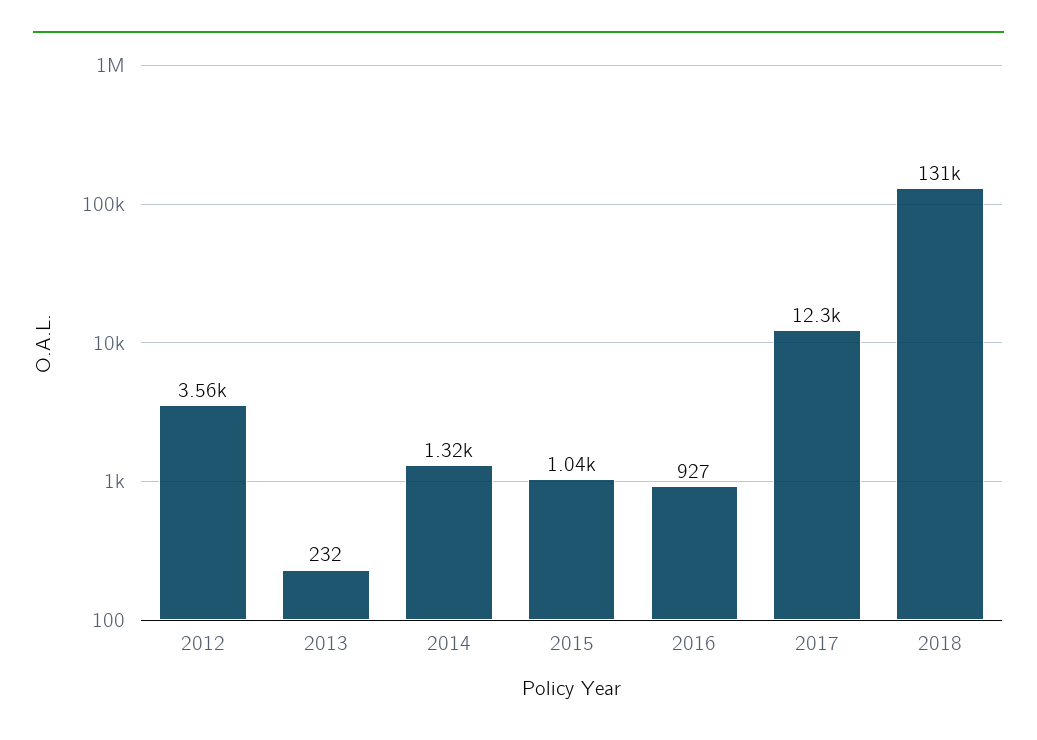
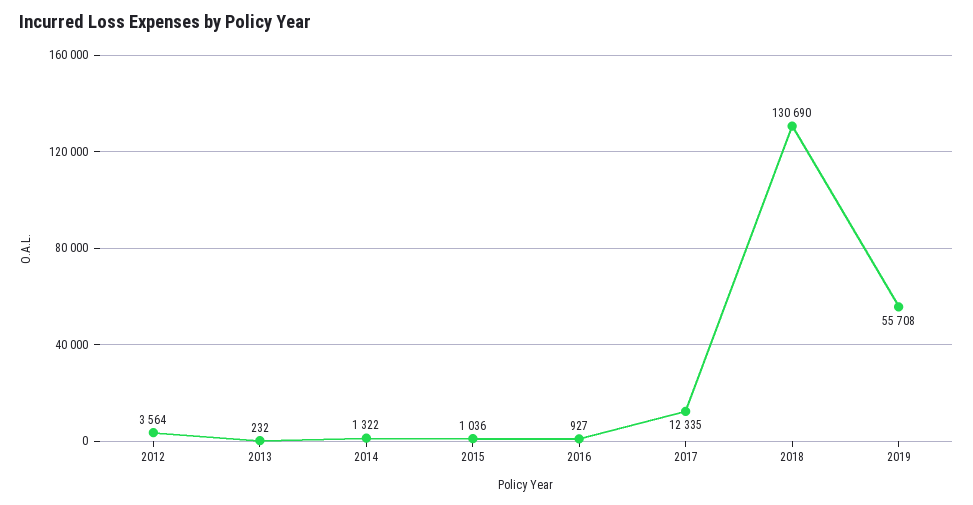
2019: none -> 55708

